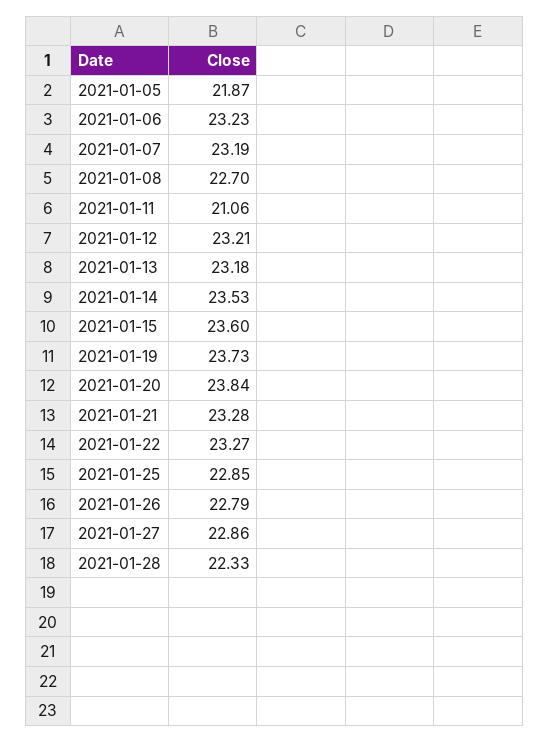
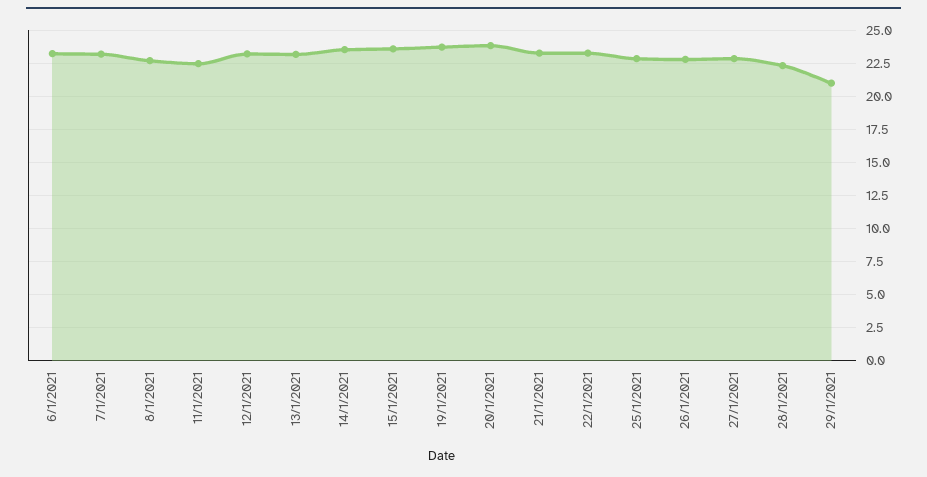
2021-01-05: 21.87 -> none
2021-01-11: 21.06 -> 22.5
29/1/2021: none -> 21

